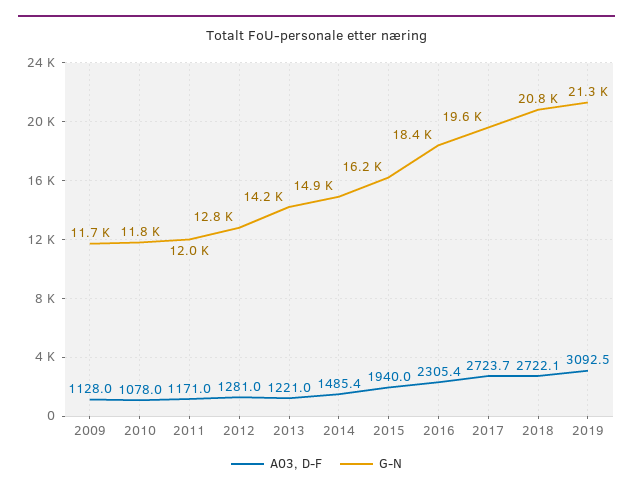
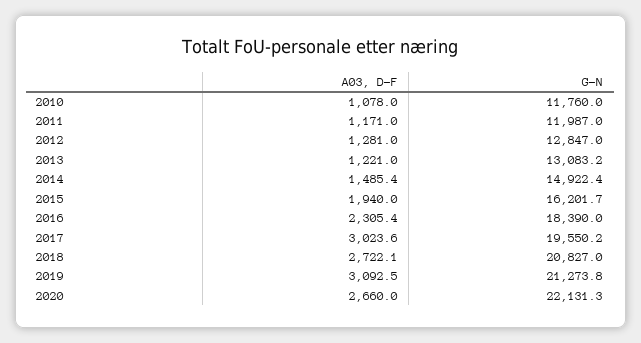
A03, D-F, 2009: 1128 -> none
G-N, 2009: 11700 -> none
G-N, 2013: 14200 -> 13083.2
A03, D-F, 2017: 2723.7 -> 3023.6
A03, D-F, 2020: none -> 2660
G-N, 2020: none -> 22131.3

